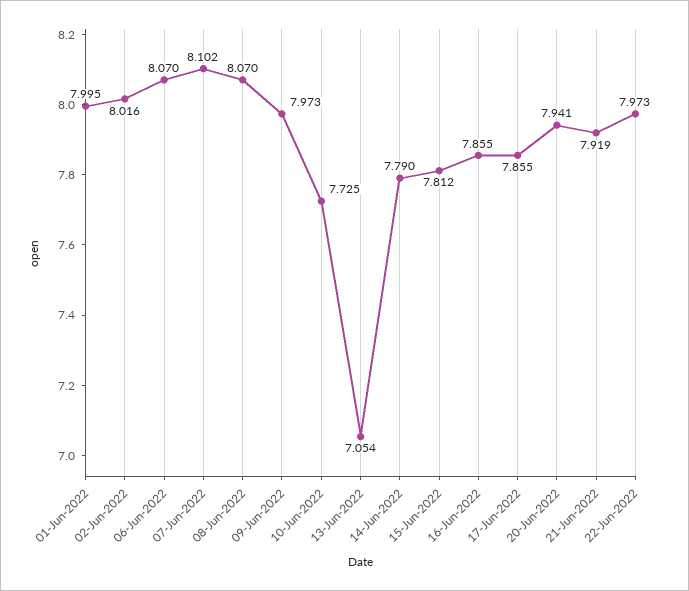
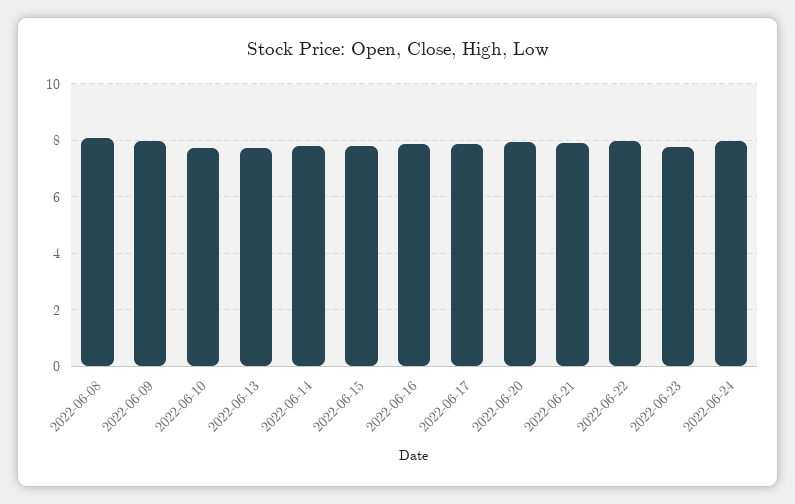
01-Jun-2022: 7.995 -> none
02-Jun-2022: 8.016 -> none
06-Jun-2022: 8.07 -> none
07-Jun-2022: 8.102 -> none
13-Jun-2022: 7.054 -> 7.75
2022-06-23: none -> 7.75
2022-06-24: none -> 8

